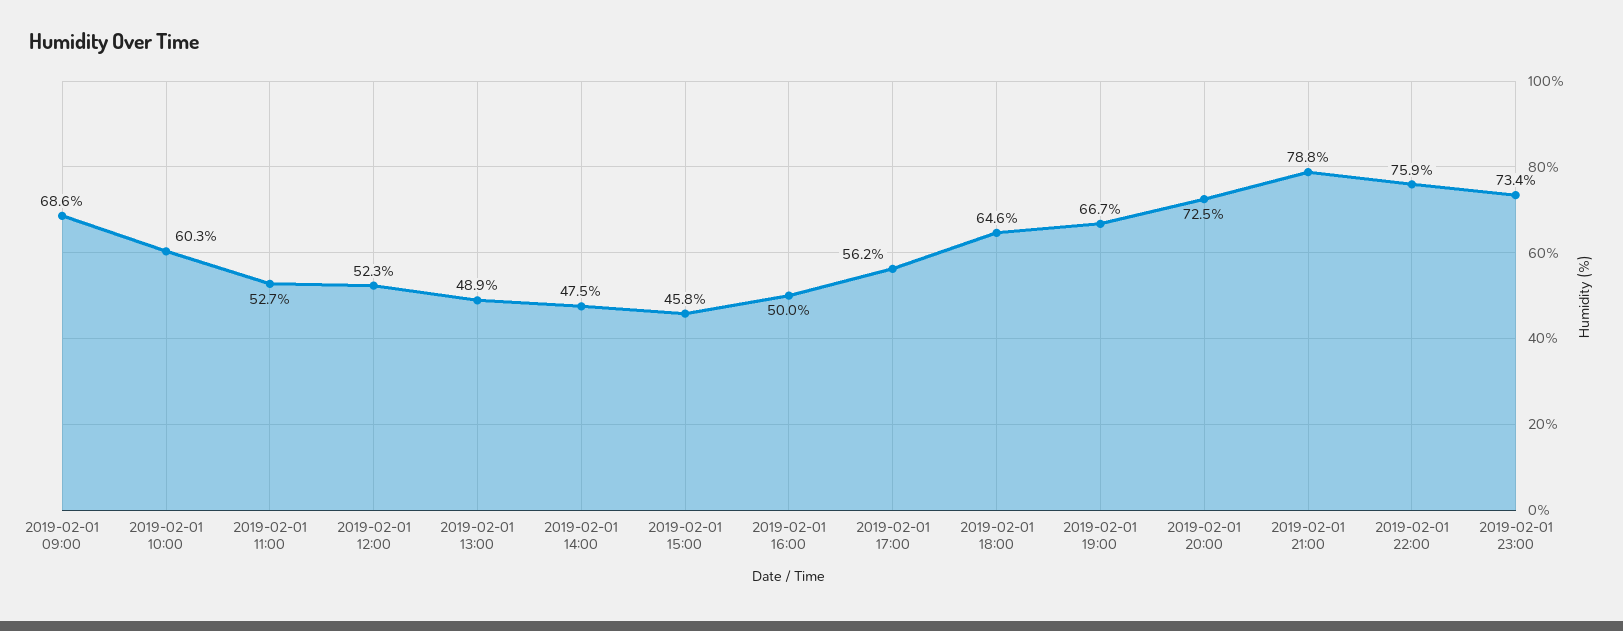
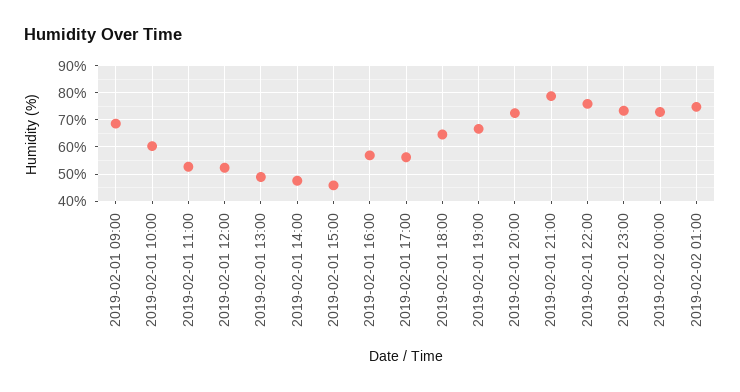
2019-02-01 16:00: 50 -> 57.5
2019-02-02 00:00: none -> 72.5
2019-02-02 01:00: none -> 75

